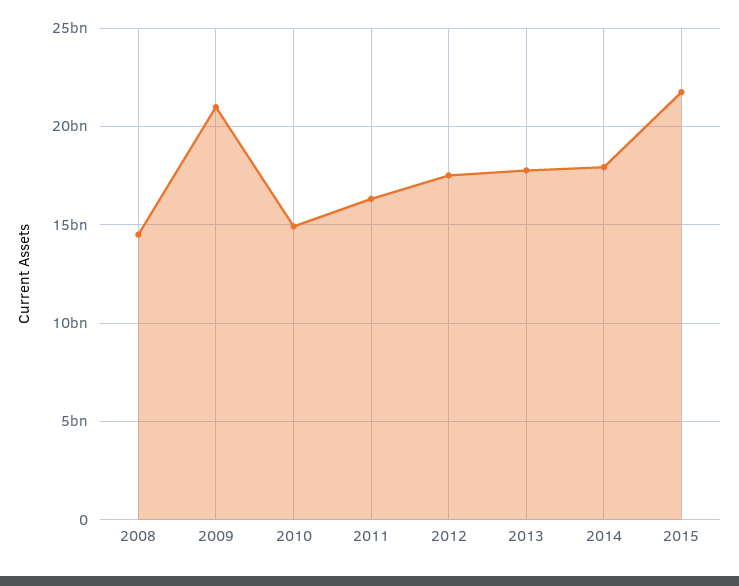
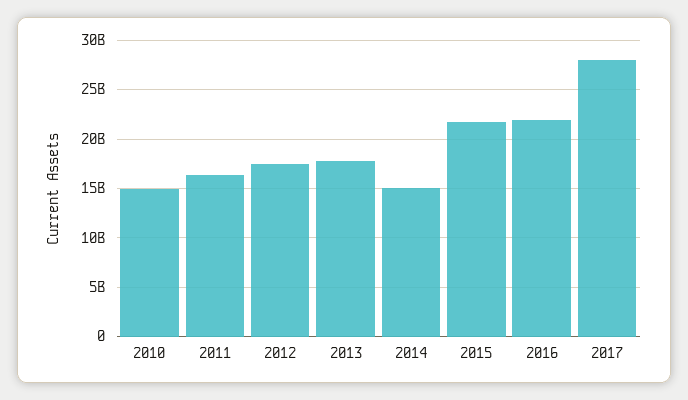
2008: 14500000000 -> none
2009: 21000000000 -> none
2014: 18000000000 -> 15000000000
2016: none -> 22000000000
2017: none -> 28000000000

